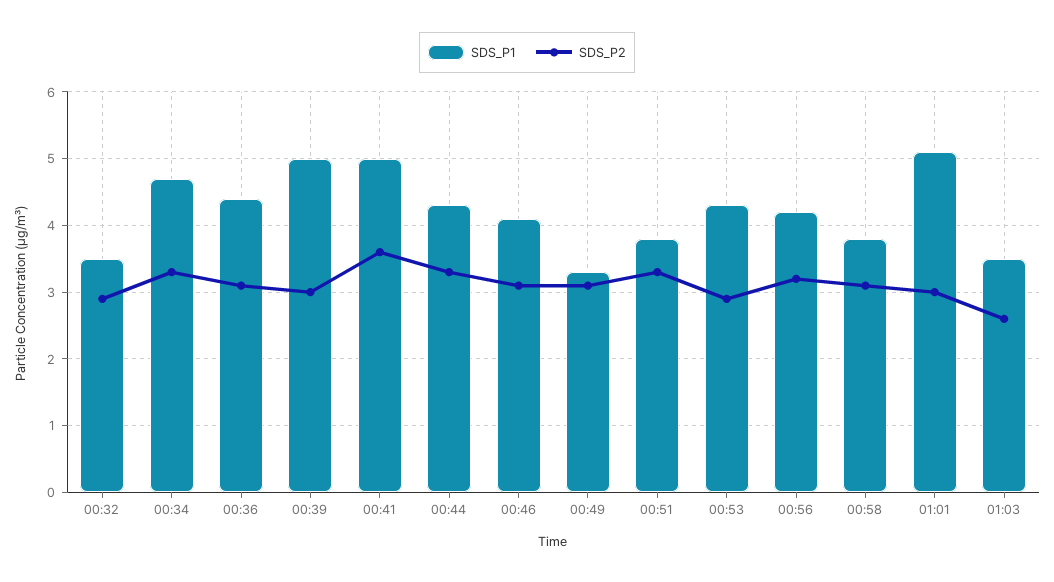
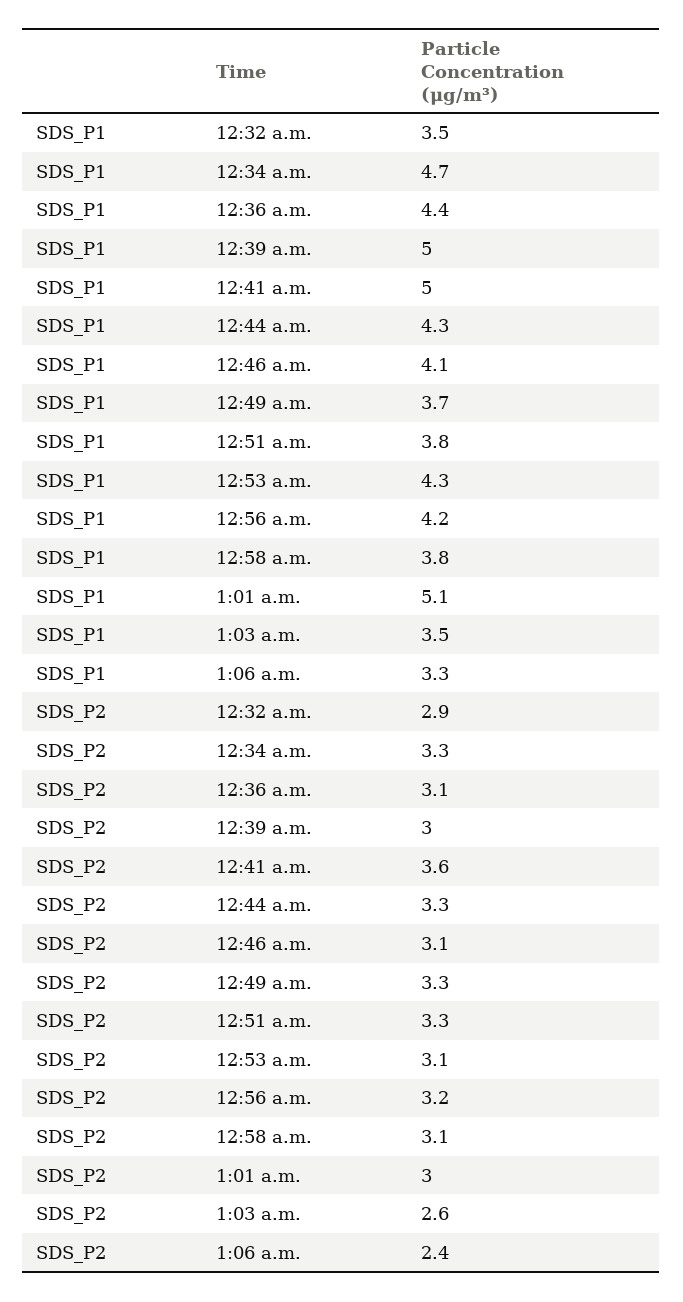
SDS_P1, 00:49: 3.3 -> 3.7
SDS_P2, 00:49: 3.1 -> 3.3
SDS_P2, 00:53: 2.9 -> 3.1
SDS_P1, 1:06 a.m.: none -> 3.3
SDS_P2, 1:06 a.m.: none -> 2.4

